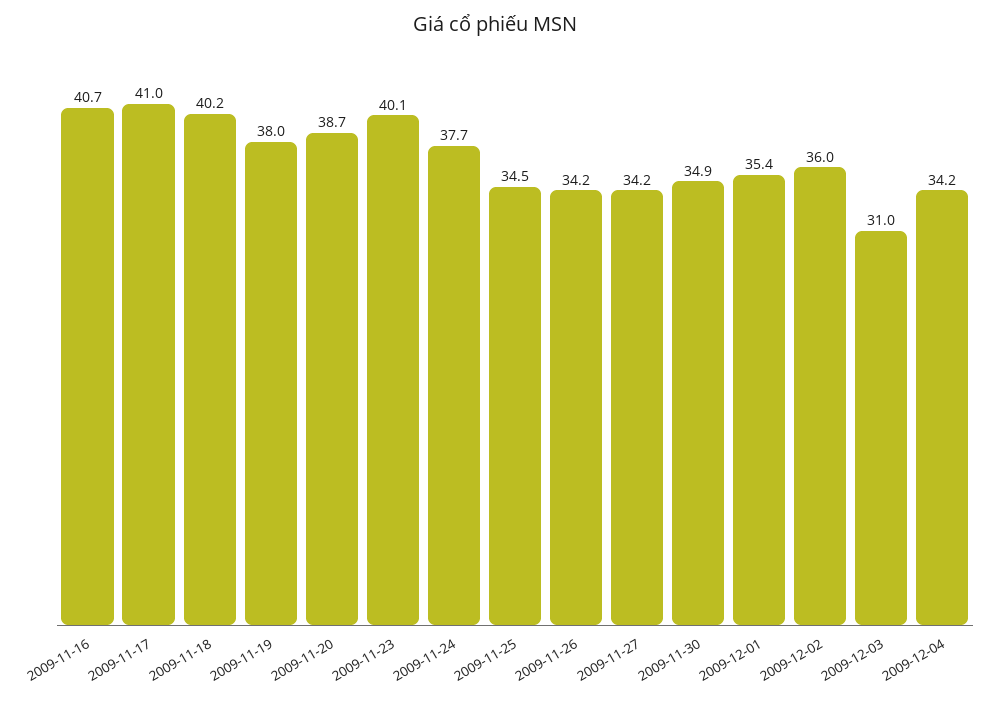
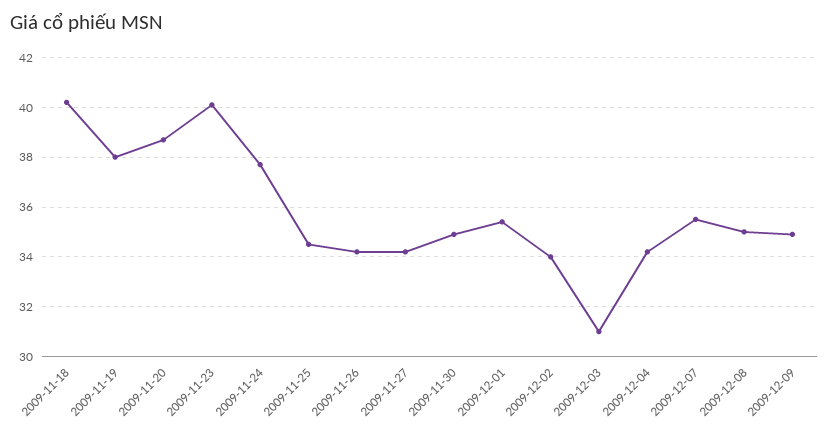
2009-11-16: 40.7 -> none
2009-11-17: 41 -> none
2009-12-02: 36 -> 34
2009-12-07: none -> 35.5
2009-12-08: none -> 35
2009-12-09: none -> 35

